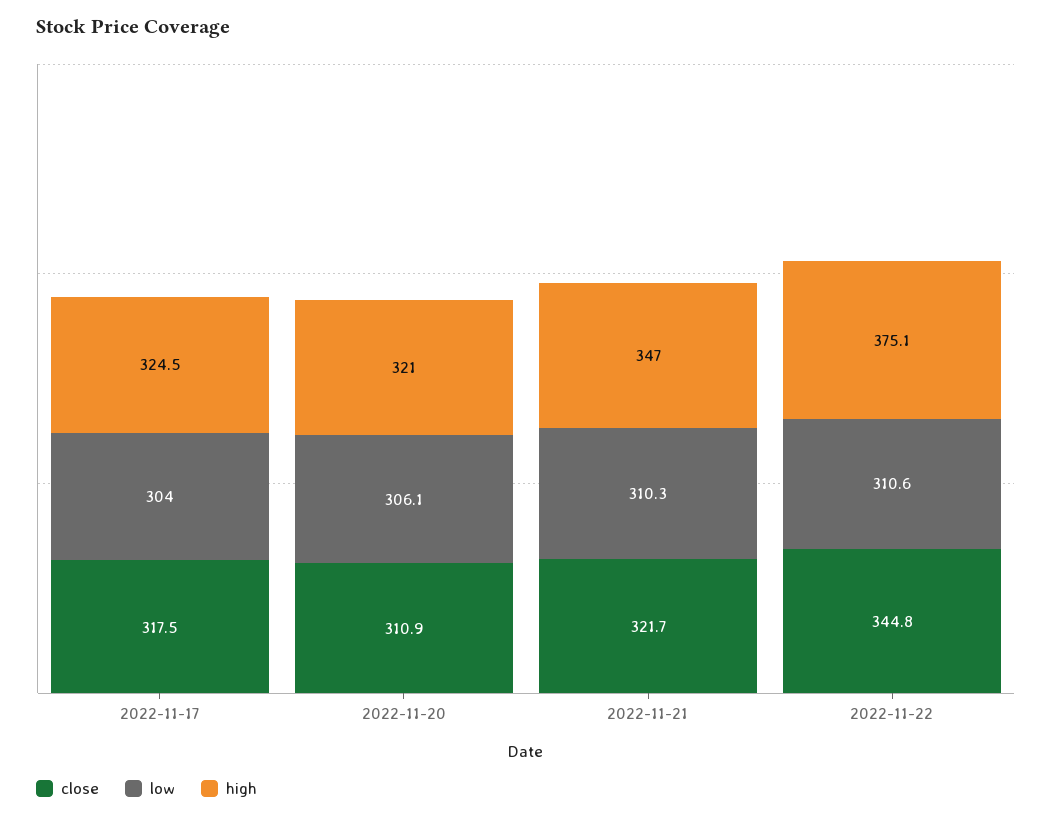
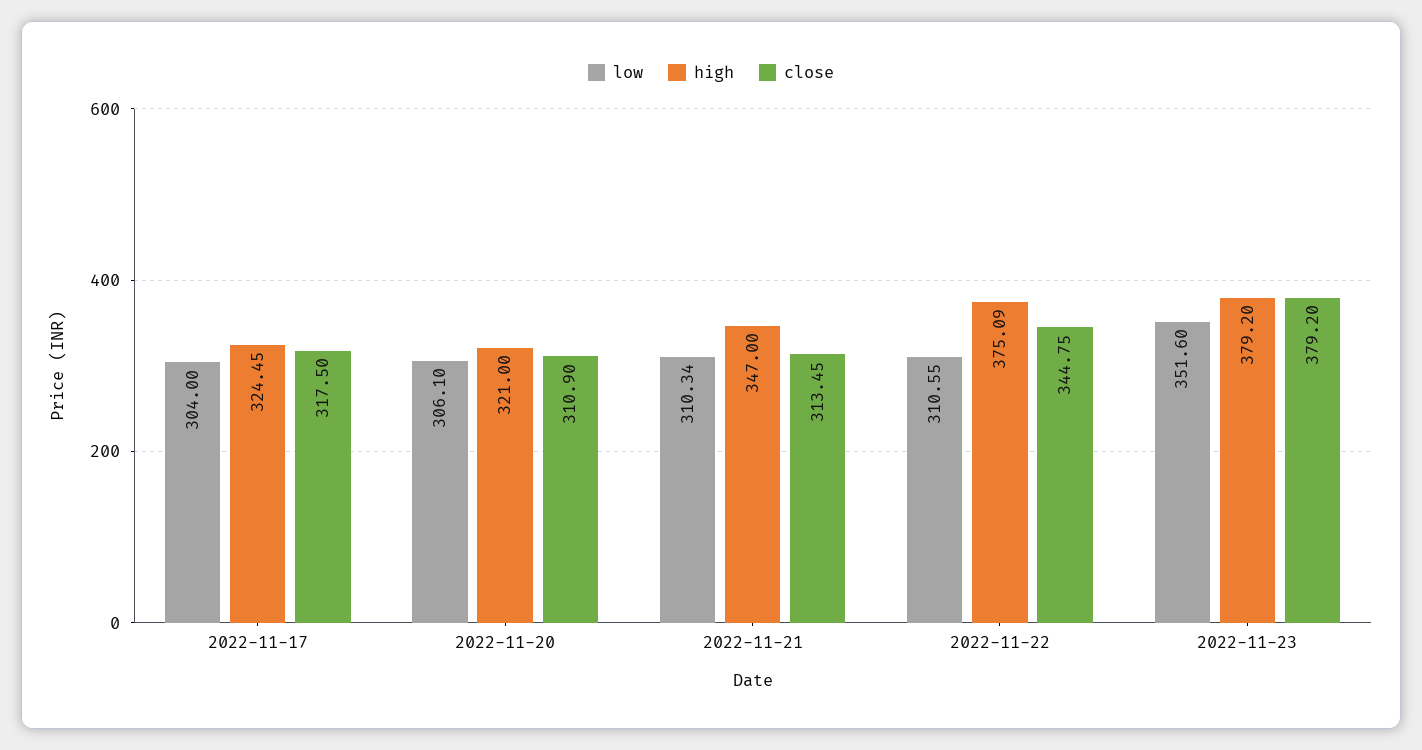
close, 2022-11-21: 321.7 -> 313.45
low, 2022-11-23: none -> 351.6
high, 2022-11-23: none -> 379.2
close, 2022-11-23: none -> 379.2

